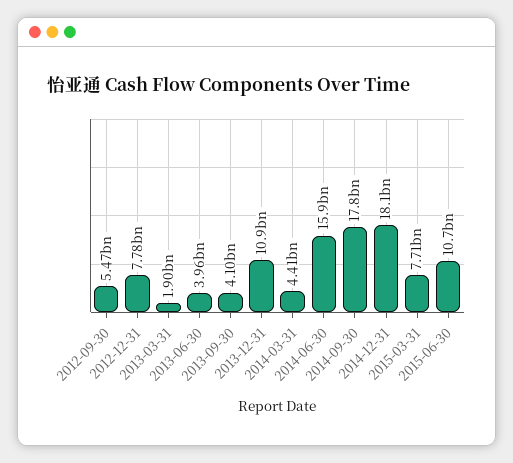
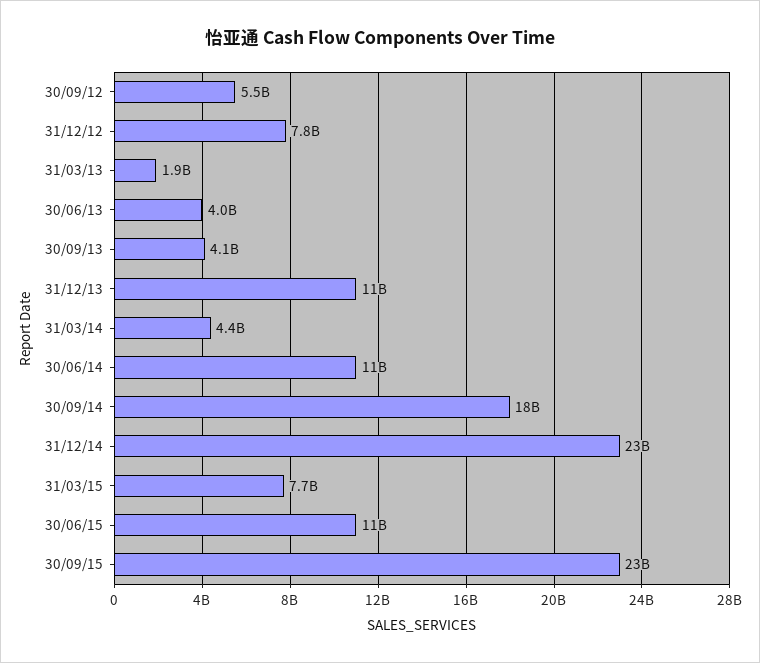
2014-06-30: 15900000000 -> 11000000000
2014-12-31: 18100000000 -> 23000000000
30/09/15: none -> 23000000000

